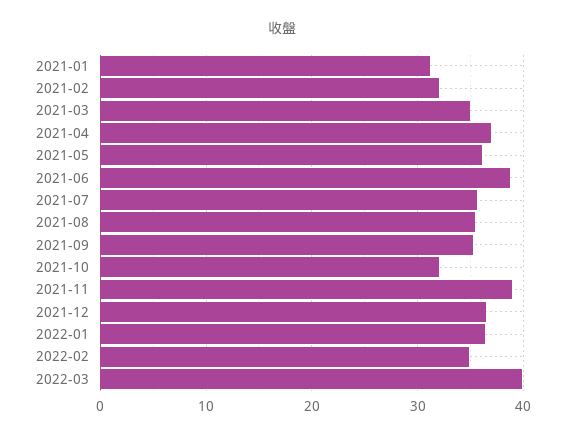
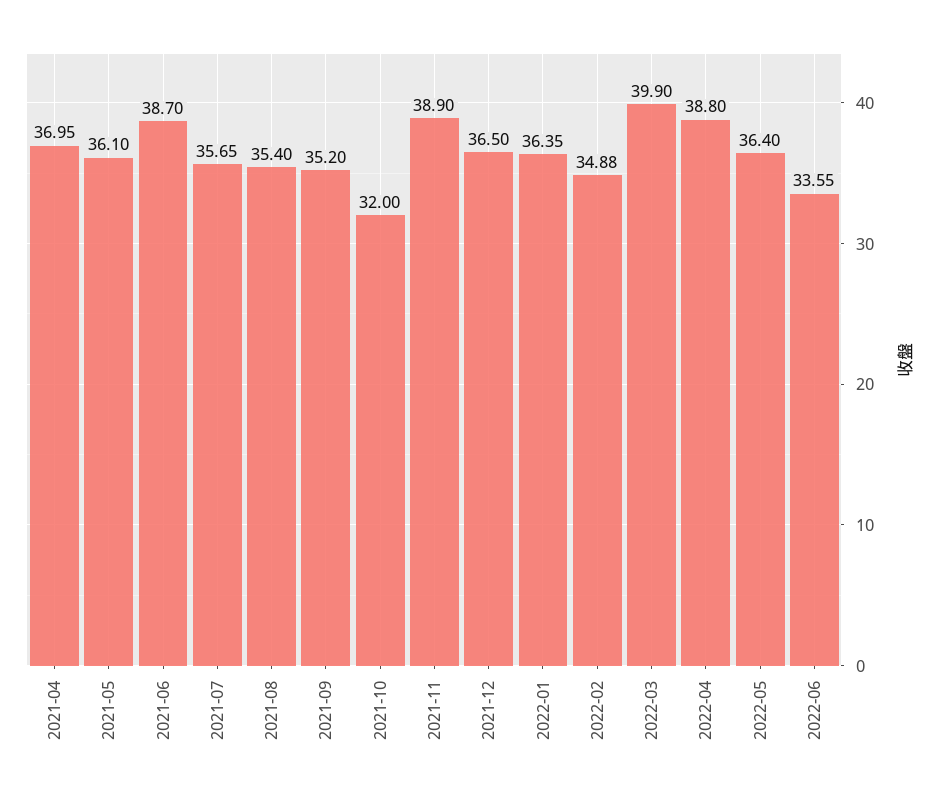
2021-01: 31 -> none
2021-02: 32 -> none
2021-03: 35 -> none
2022-04: none -> 38.8
2022-05: none -> 36.4
2022-06: none -> 33.55

